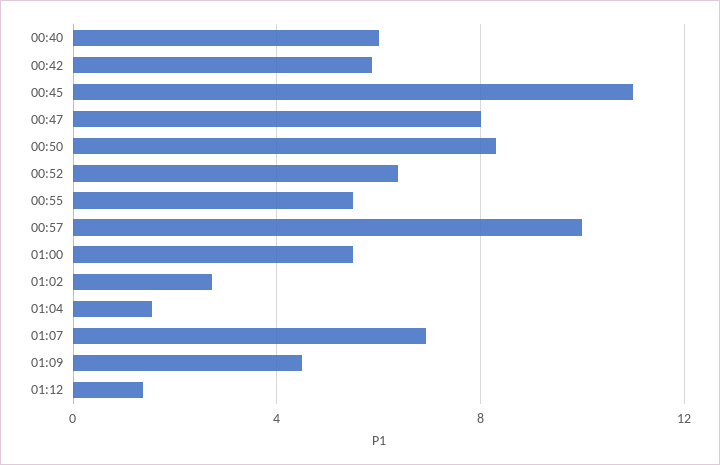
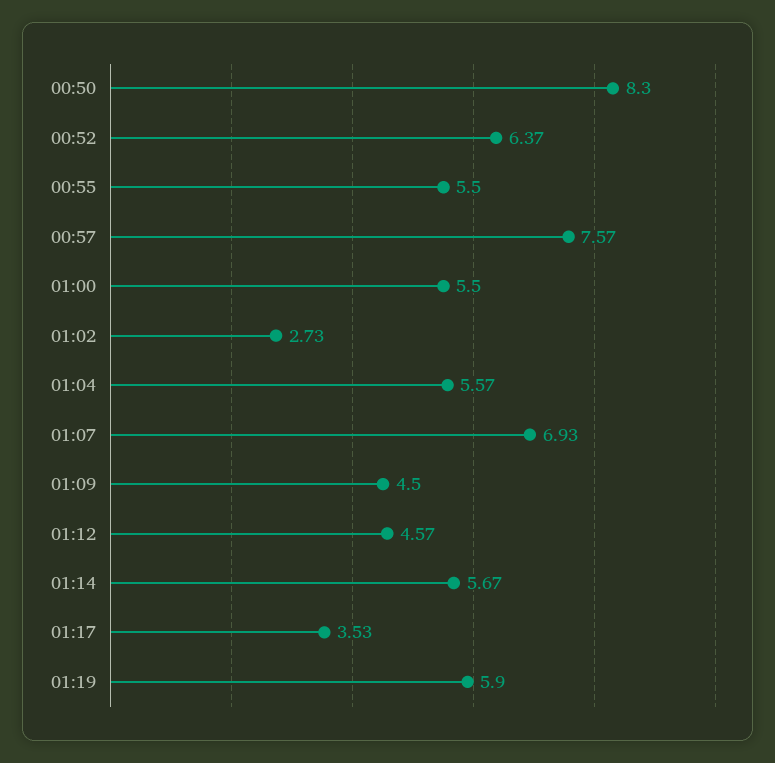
00:40: 6 -> none
00:42: 6 -> none
00:45: 11 -> none
00:47: 8 -> none
00:57: 10 -> 7.57
01:04: 1.5 -> 5.57
01:12: 1.5 -> 4.57
01:14: none -> 5.67
01:17: none -> 3.53
01:19: none -> 5.9

